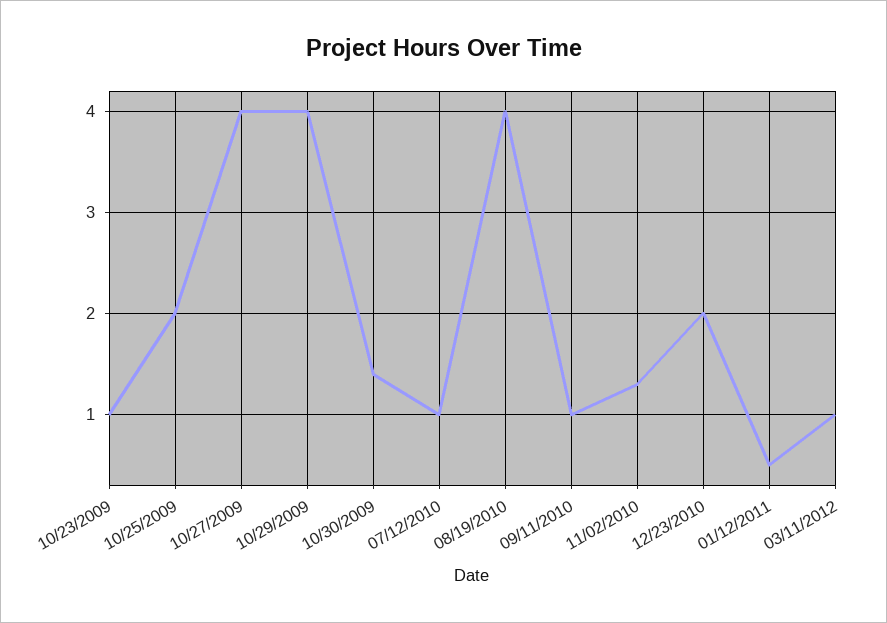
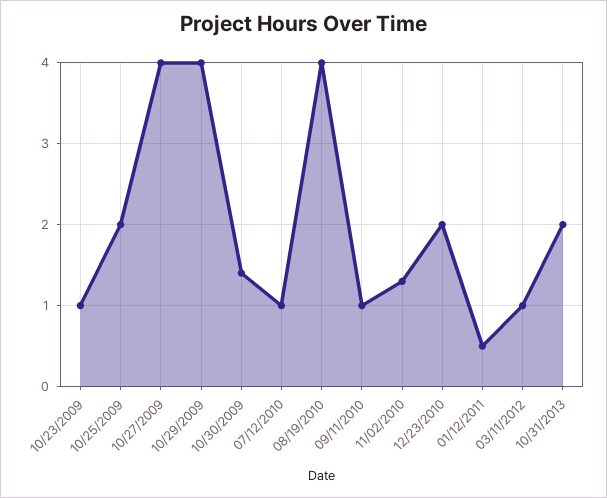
10/31/2013: none -> 2

